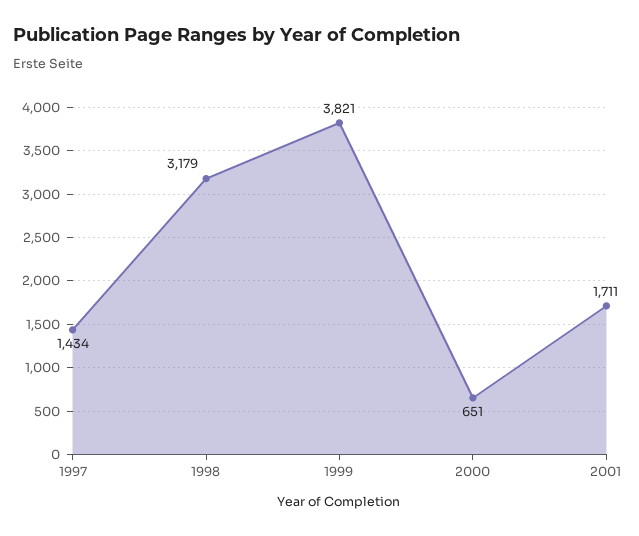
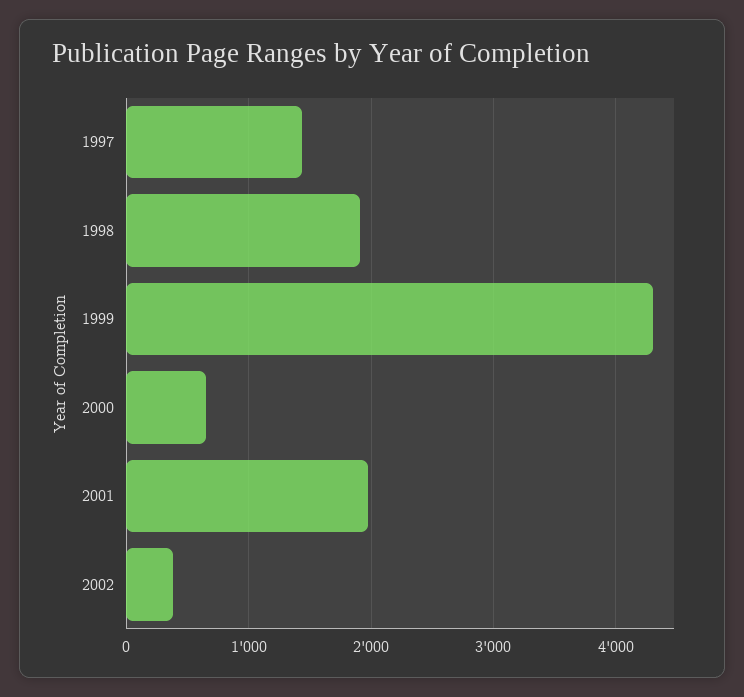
1998: 3179 -> 1900
1999: 3821 -> 4300
2001: 1711 -> 2000
2002: none -> 400

